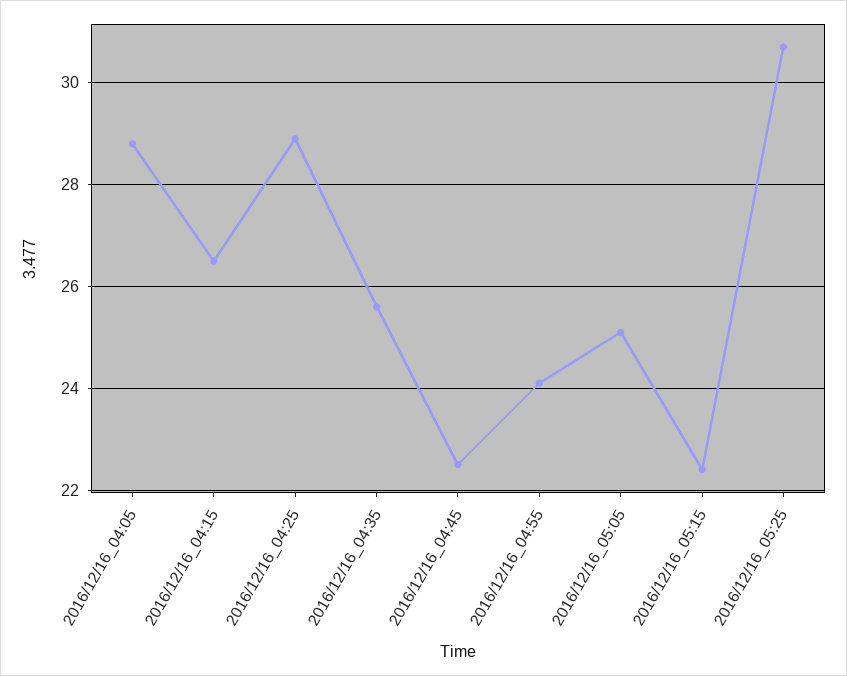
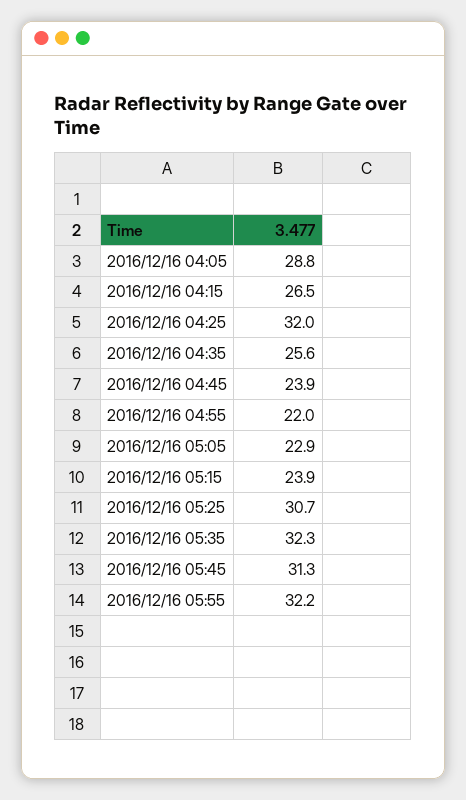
2016/12/16_04:25: 29 -> 32
2016/12/16_04:45: 22.5 -> 23.9
2016/12/16_04:55: 24 -> 22
2016/12/16_05:05: 25 -> 22.9
2016/12/16_05:15: 22.5 -> 23.9
2016/12/16 05:35: none -> 32.3
2016/12/16 05:45: none -> 31.3
2016/12/16 05:55: none -> 32.2

